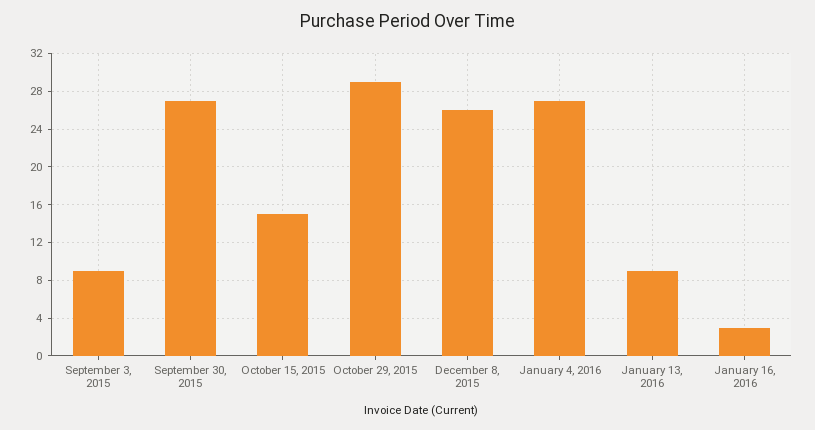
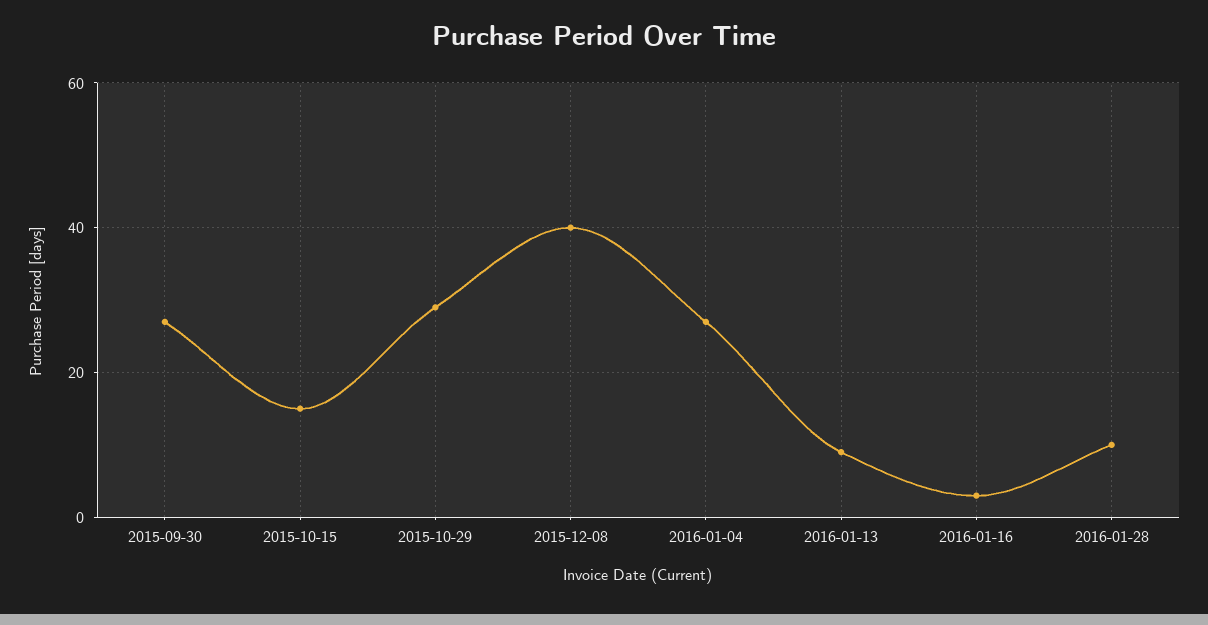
September 3, 2015: 9 -> none
December 8, 2015: 26 -> 40
2016-01-28: none -> 10

